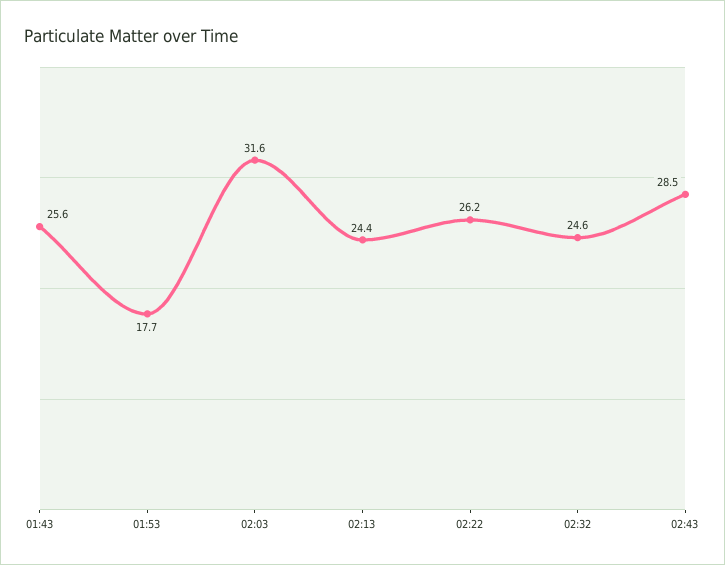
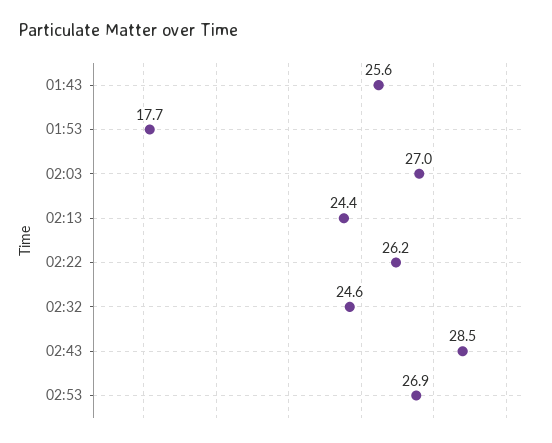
02:03: 31.6 -> 27
02:53: none -> 26.9

